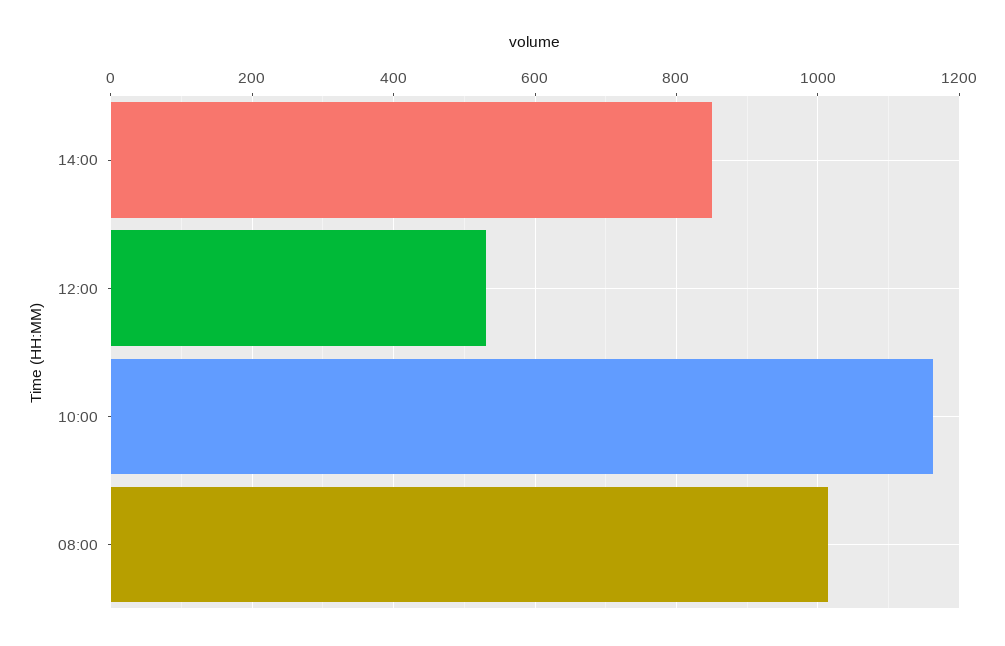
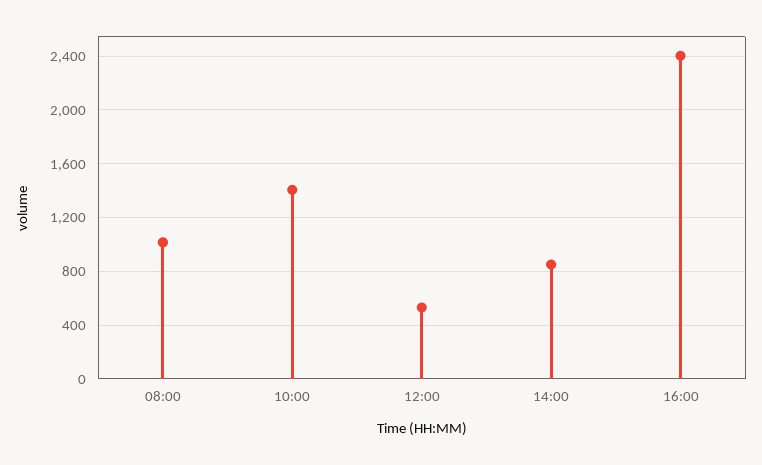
10:00: 1160 -> 1400
16:00: none -> 2400

